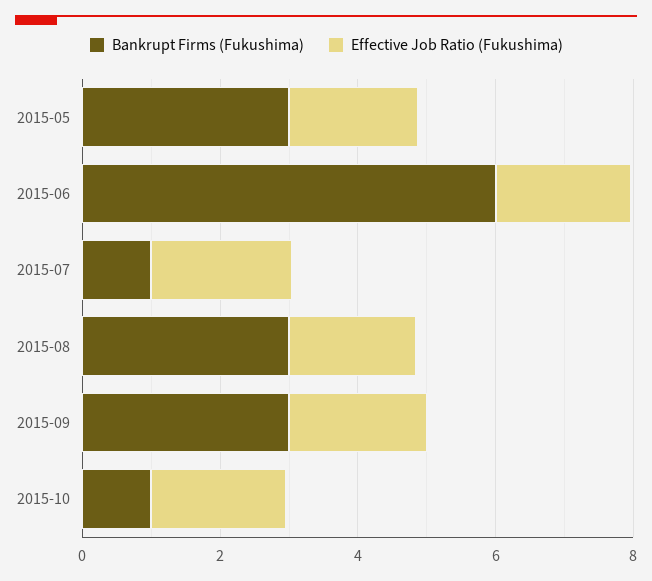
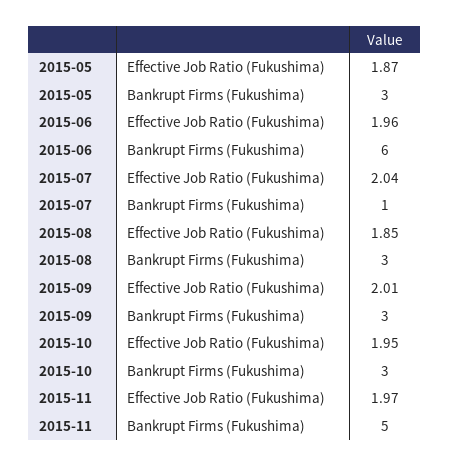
Bankrupt Firms (Fukushima), 2015-10: 1 -> 3
Effective Job Ratio (Fukushima), 2015-11: none -> 1.97
Bankrupt Firms (Fukushima), 2015-11: none -> 5

